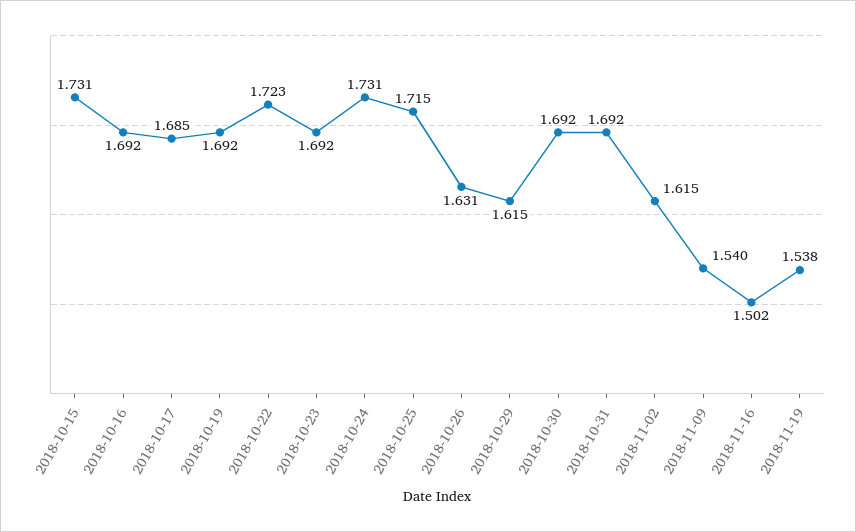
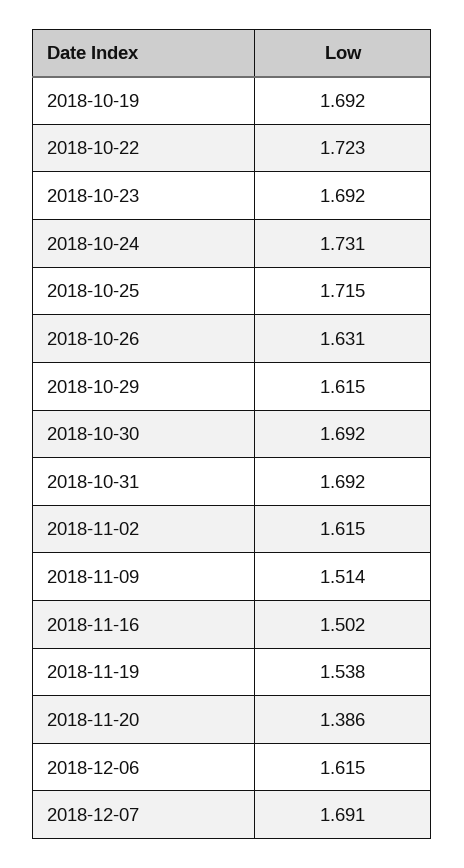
2018-10-15: 1.731 -> none
2018-10-16: 1.692 -> none
2018-10-17: 1.685 -> none
2018-11-09: 1.54 -> 1.514
2018-11-20: none -> 1.386
2018-12-06: none -> 1.615
2018-12-07: none -> 1.691

